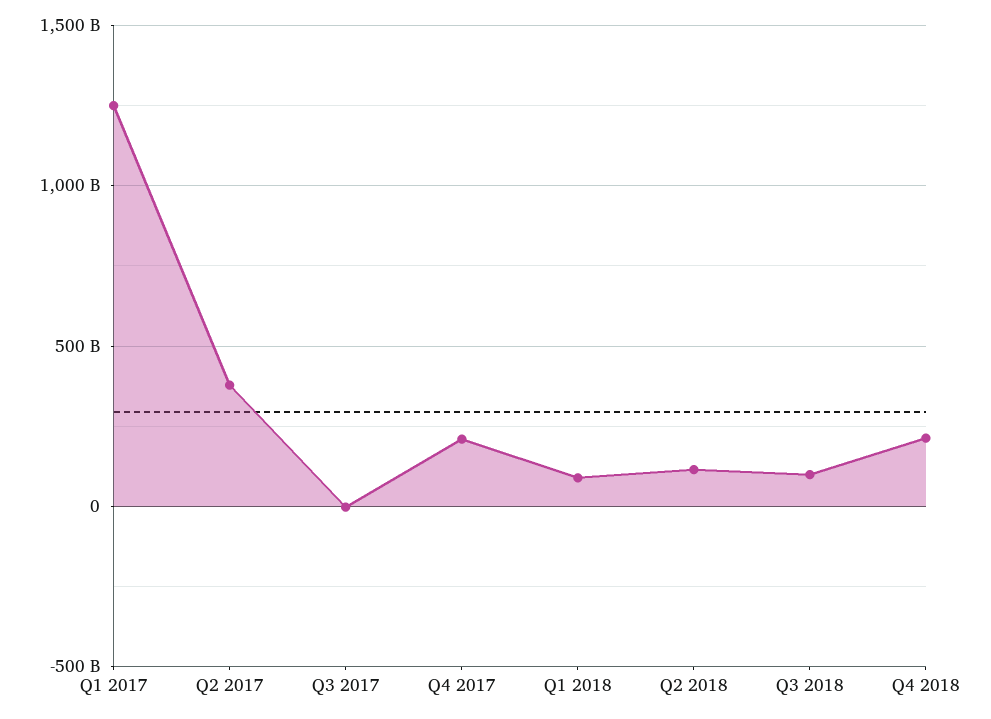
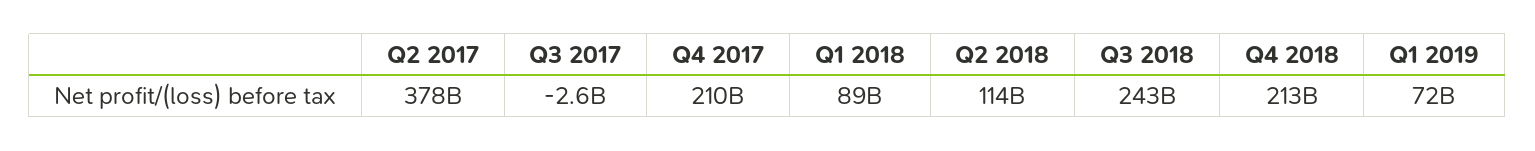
Q1 2017: 1250000000000 -> none
Q3 2018: 100000000000 -> 243000000000
Q1 2019: none -> 72000000000

